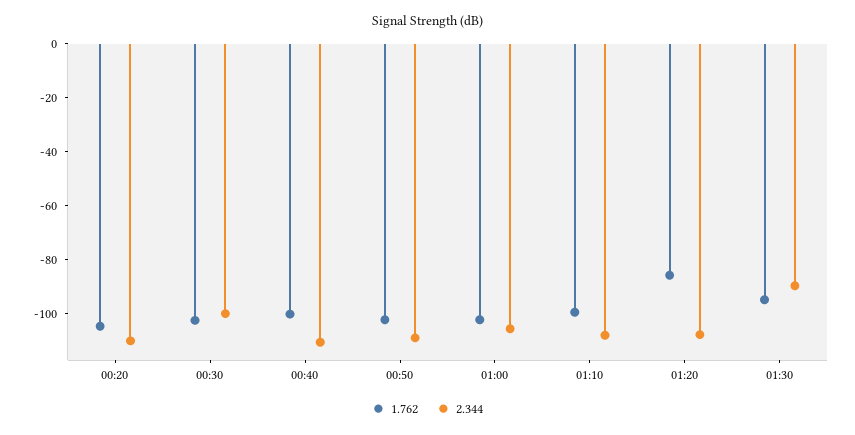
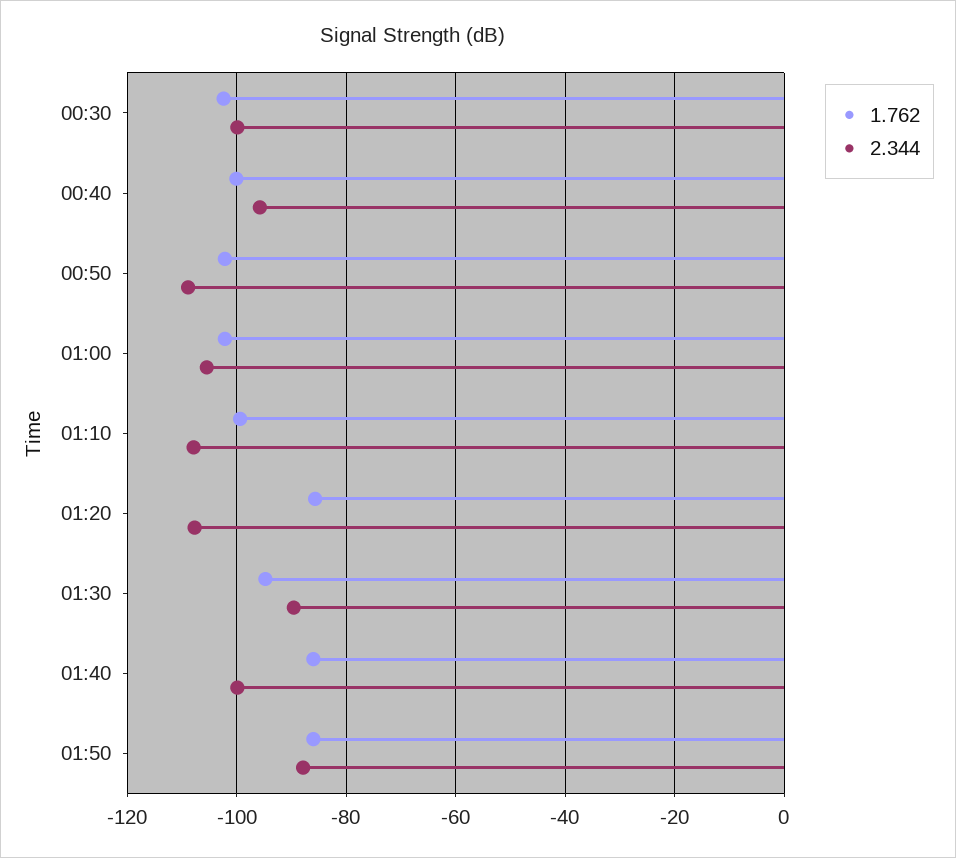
1.762, 00:20: -105 -> none
2.344, 00:20: -110 -> none
2.344, 00:40: -110 -> -96
1.762, 01:40: none -> -86
2.344, 01:40: none -> -100
1.762, 01:50: none -> -86
2.344, 01:50: none -> -88

